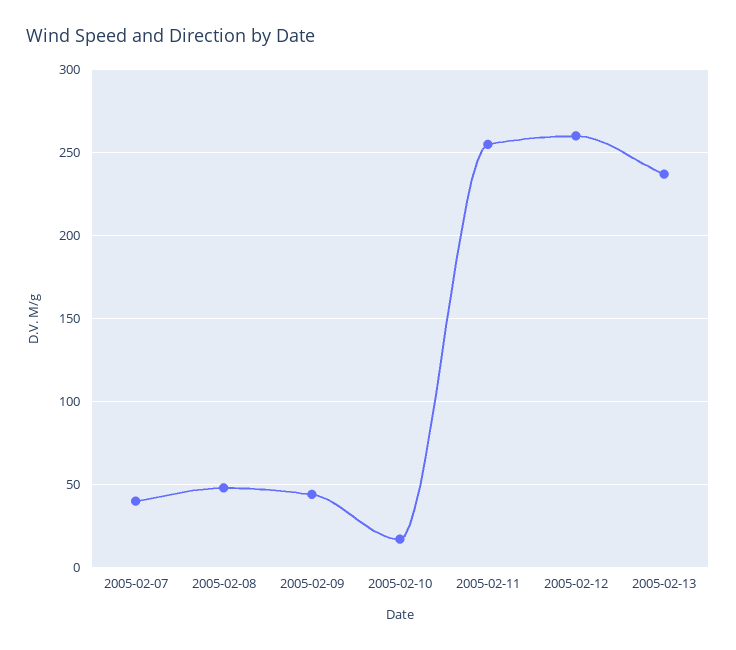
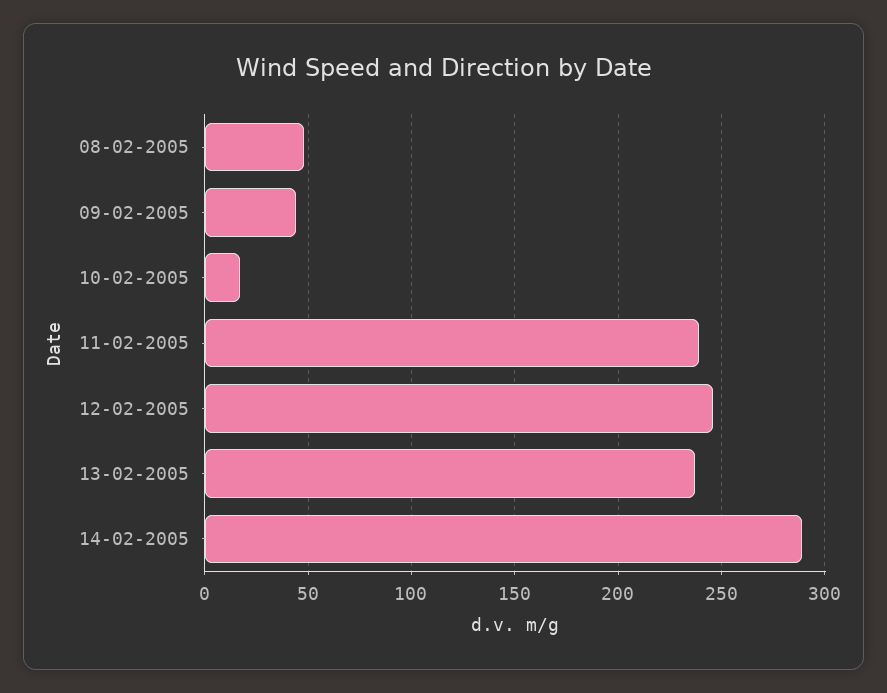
2005-02-07: 40 -> none
2005-02-11: 255 -> 240
2005-02-12: 260 -> 245
14-02-2005: none -> 290

